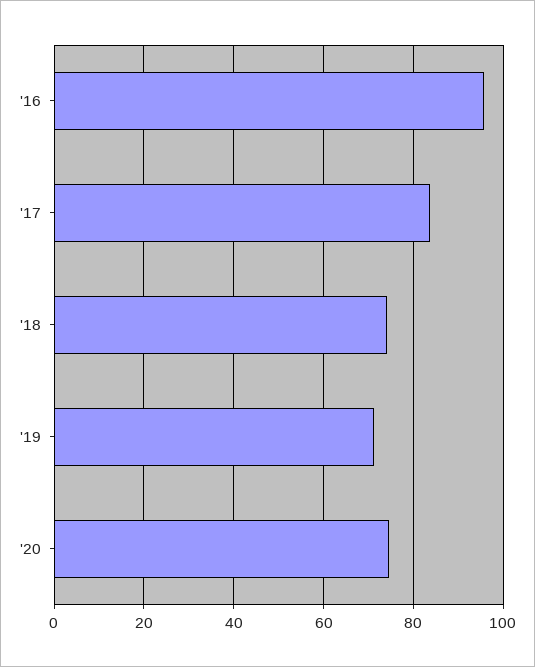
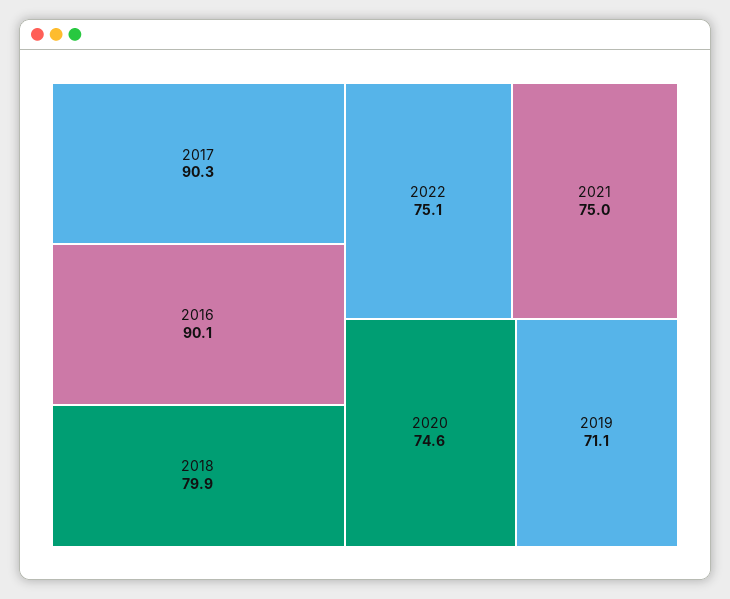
'16: 96 -> 90.1
'17: 84 -> 90.3
'18: 74 -> 79.9
2022: none -> 75.1
2021: none -> 75

